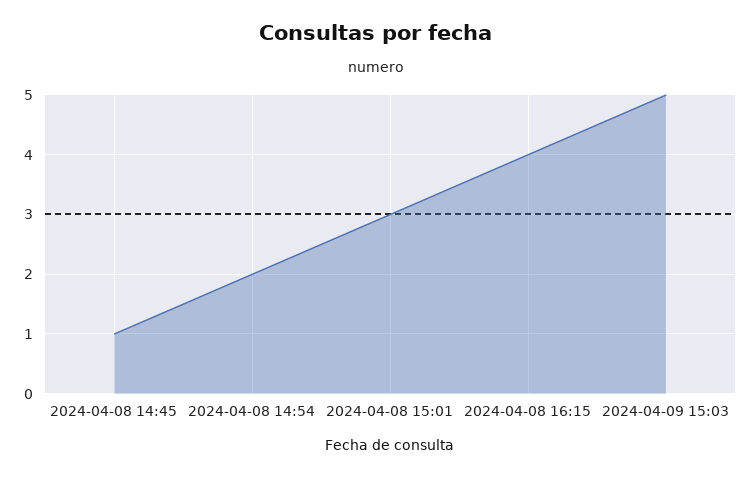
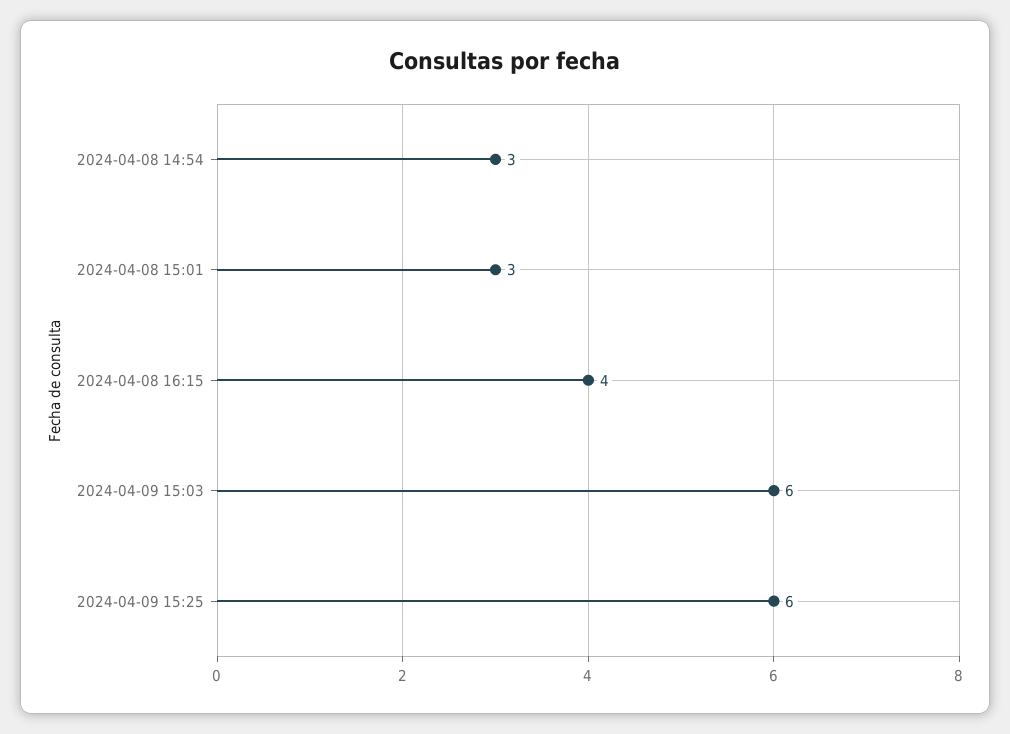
2024-04-08 14:45: 1 -> none
2024-04-08 14:54: 2 -> 3
2024-04-09 15:03: 5 -> 6
2024-04-09 15:25: none -> 6

